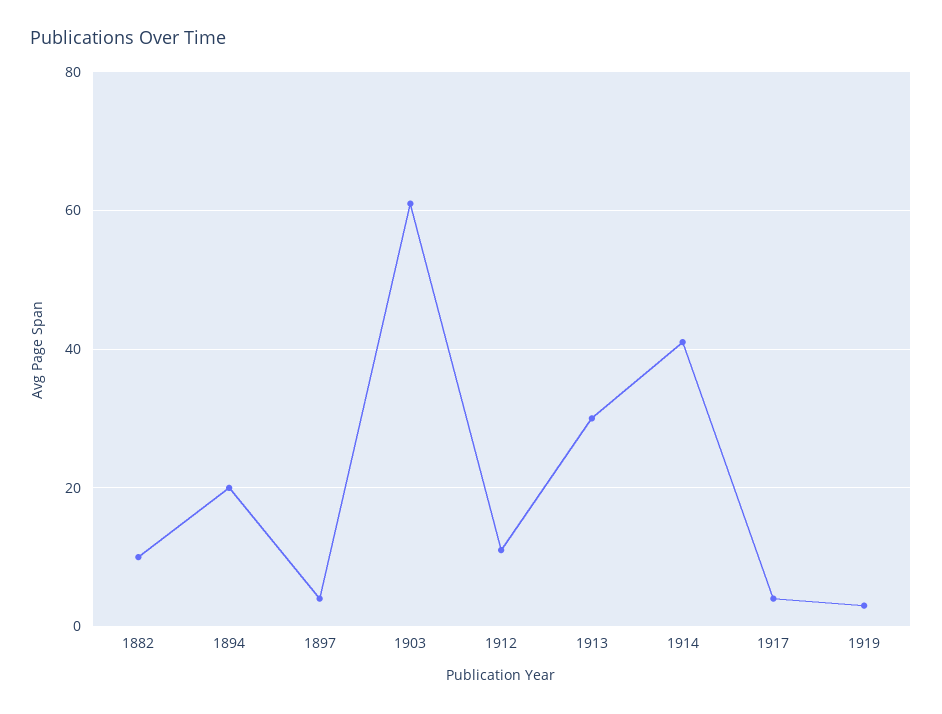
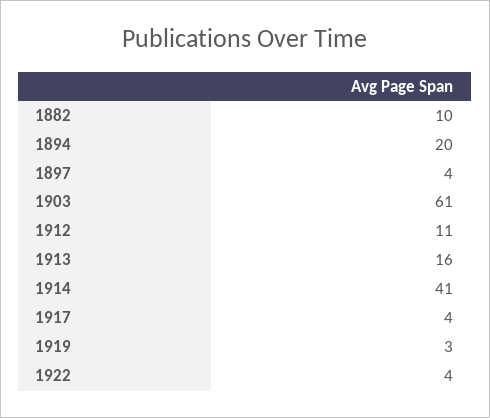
1913: 30 -> 16
1922: none -> 4

